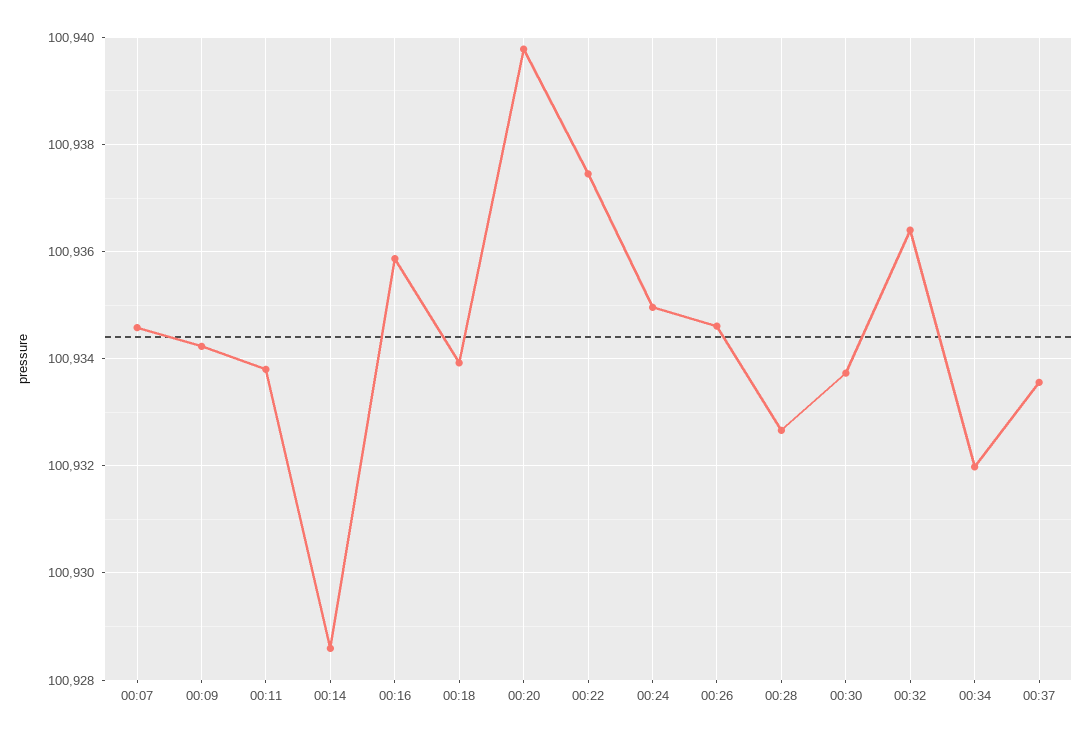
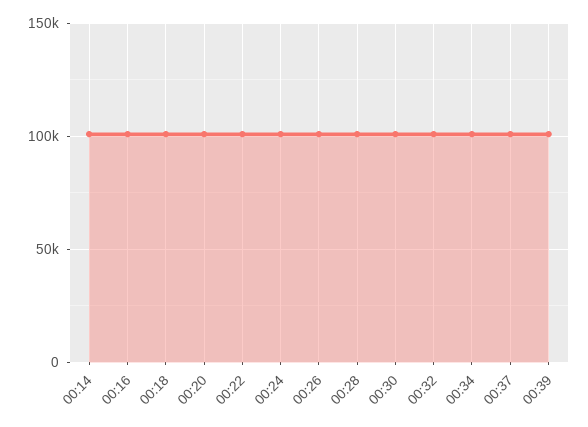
00:07: 100934.6 -> none
00:09: 100934.2 -> none
00:11: 100933.8 -> none
00:39: none -> 100000

